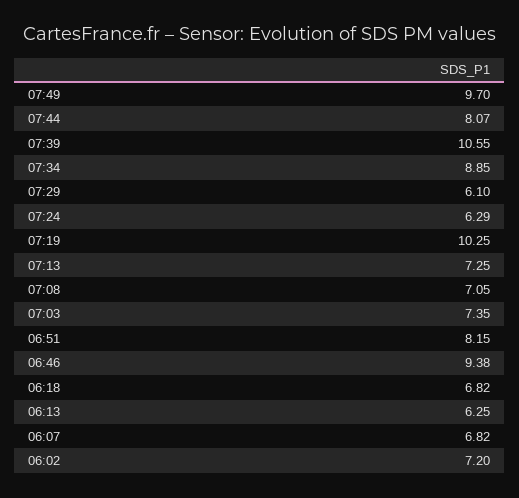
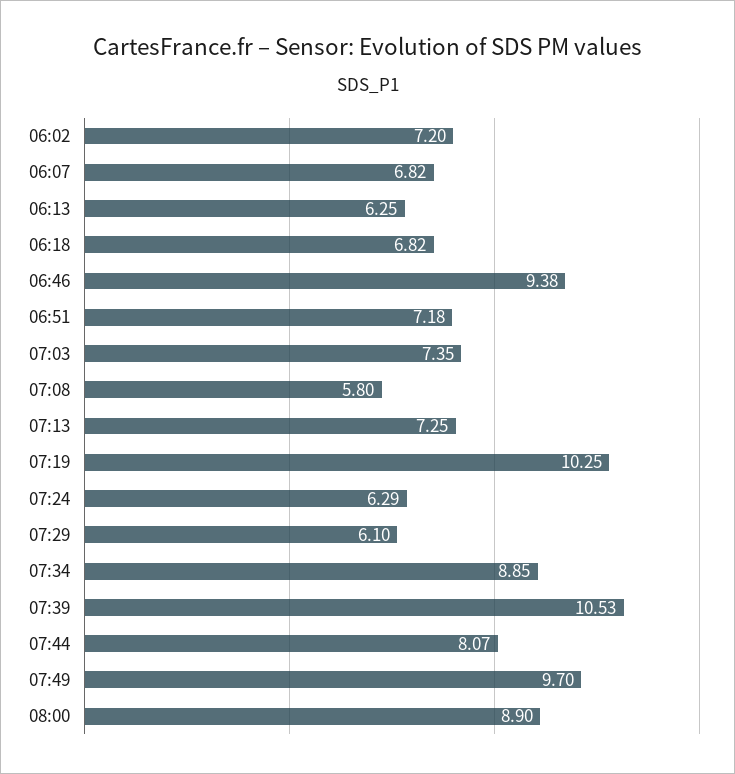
07:39: 10.55 -> 10.53
07:08: 7.05 -> 5.8
06:51: 8.15 -> 7.18
08:00: none -> 8.9

